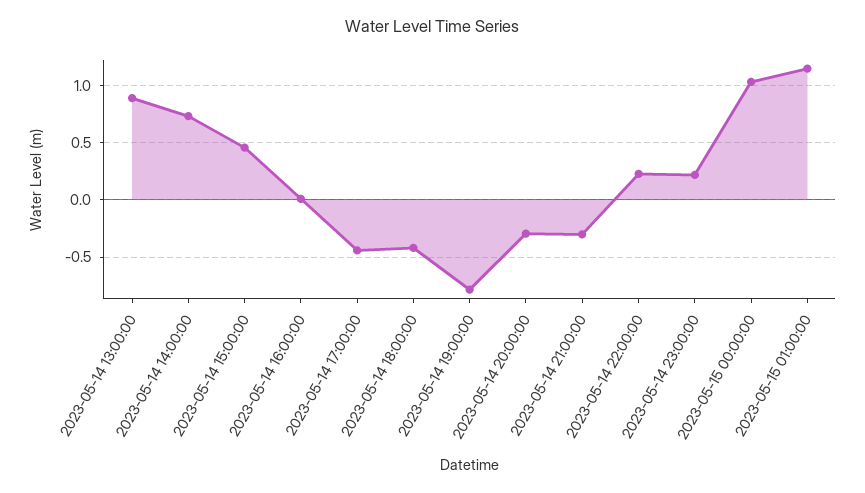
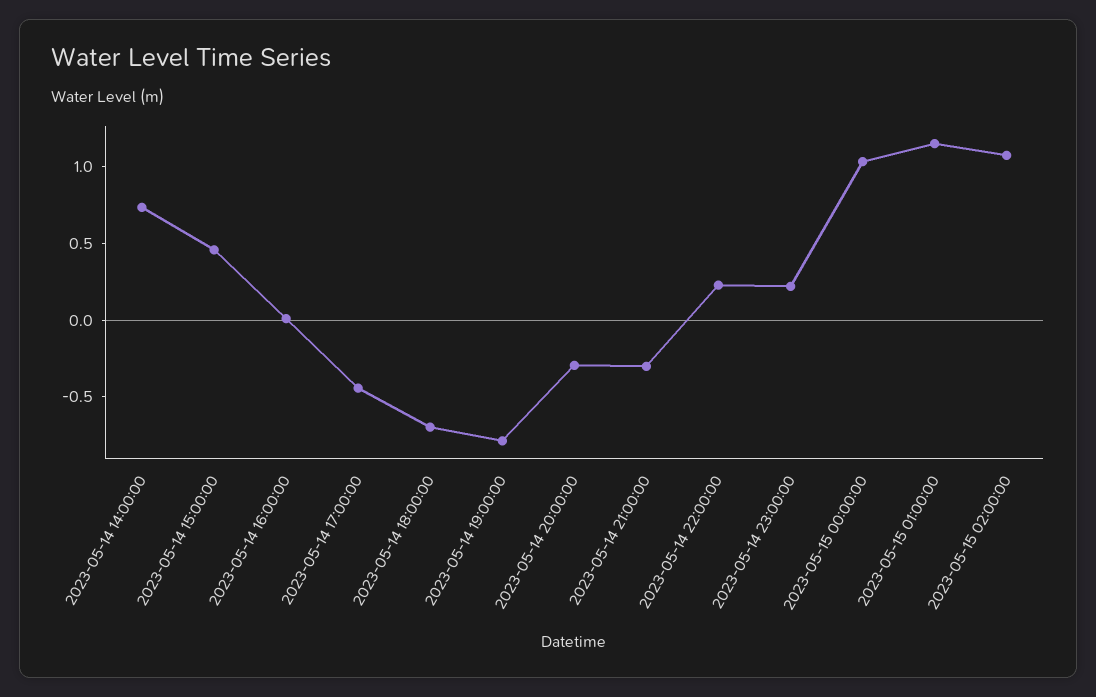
2023-05-14 13:00:00: 0.9 -> none
2023-05-14 18:00:00: -0.4 -> -0.7
2023-05-15 02:00:00: none -> 1.1

